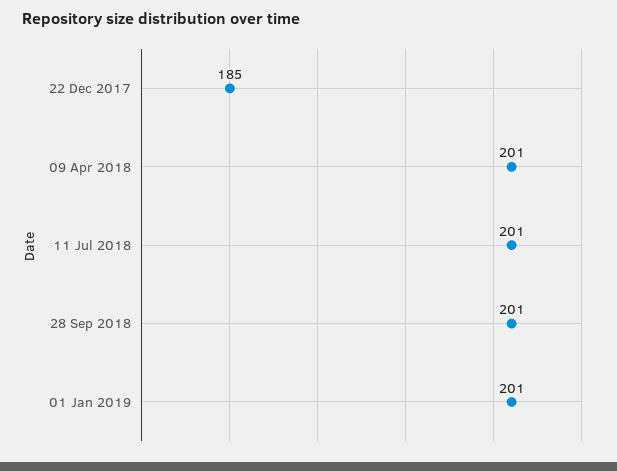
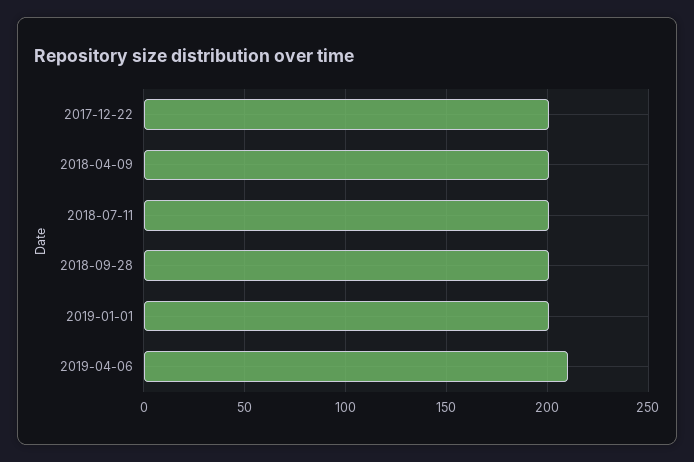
22 Dec 2017: 185 -> 200
2019-04-06: none -> 210

